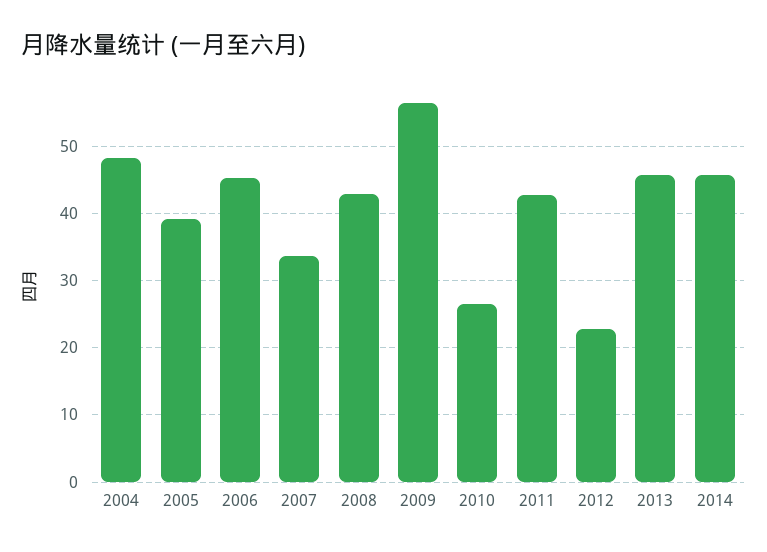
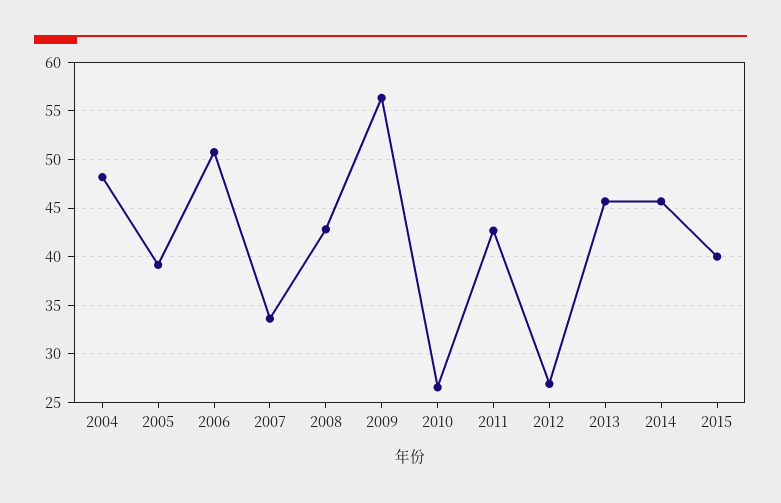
2006: 45 -> 51
2012: 23 -> 27
2015: none -> 40

